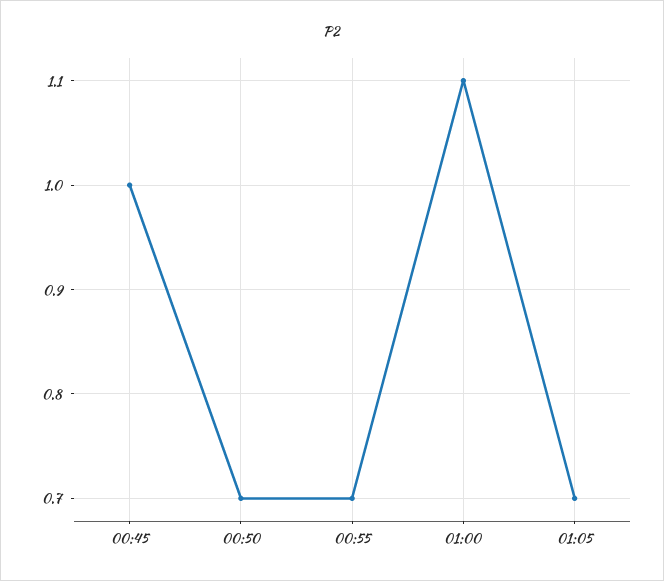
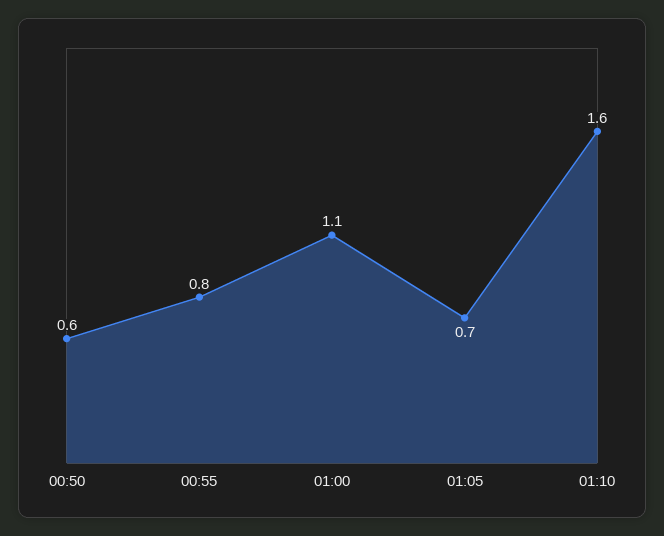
00:45: 1 -> none
00:50: 0.7 -> 0.6
00:55: 0.7 -> 0.8
01:10: none -> 1.6

